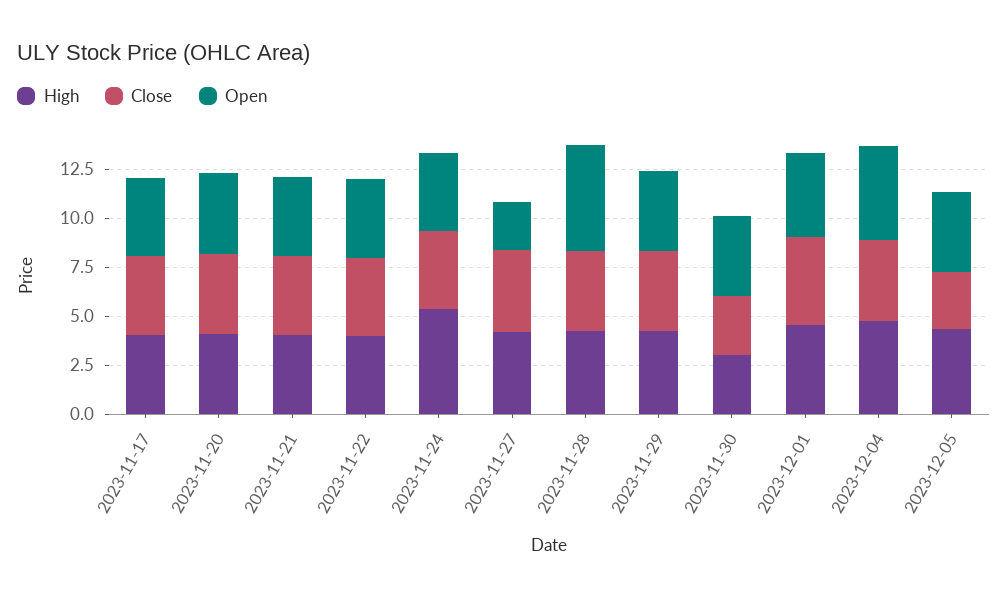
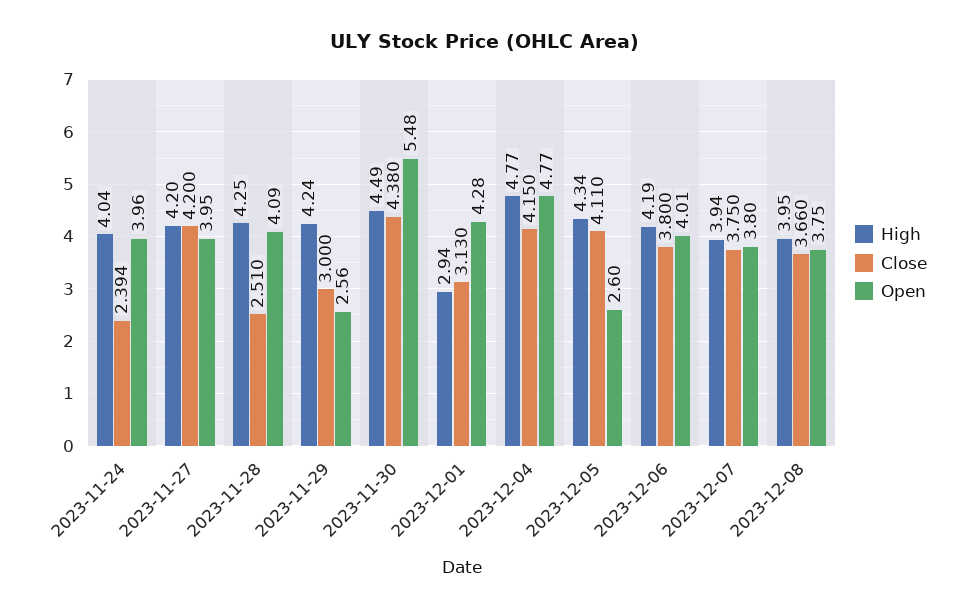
High, 2023-11-17: 4 -> none
Close, 2023-11-17: 4 -> none
Open, 2023-11-17: 4 -> none
High, 2023-11-20: 4 -> none
Close, 2023-11-20: 4 -> none
Open, 2023-11-20: 4 -> none
High, 2023-11-21: 4 -> none
Close, 2023-11-21: 4 -> none
Open, 2023-11-21: 4 -> none
High, 2023-11-22: 4 -> none
Close, 2023-11-22: 4 -> none
Open, 2023-11-22: 4 -> none
High, 2023-11-24: 5.5 -> 4.04
Close, 2023-11-24: 4 -> 2.394
Open, 2023-11-27: 2.5 -> 3.95
Close, 2023-11-28: 4 -> 2.51
Open, 2023-11-28: 5.5 -> 4.09
Close, 2023-11-29: 4 -> 3
Open, 2023-11-29: 4 -> 2.56
High, 2023-11-30: 3 -> 4.49
Close, 2023-11-30: 3 -> 4.38
Open, 2023-11-30: 4 -> 5.48
High, 2023-12-01: 4.5 -> 2.94
Close, 2023-12-01: 4.5 -> 3.13
Close, 2023-12-05: 3 -> 4.11
Open, 2023-12-05: 4 -> 2.6
High, 2023-12-06: none -> 4.19
Close, 2023-12-06: none -> 3.8
Open, 2023-12-06: none -> 4.01
High, 2023-12-07: none -> 3.94
Close, 2023-12-07: none -> 3.75
Open, 2023-12-07: none -> 3.8
High, 2023-12-08: none -> 3.95
Close, 2023-12-08: none -> 3.66
Open, 2023-12-08: none -> 3.75

